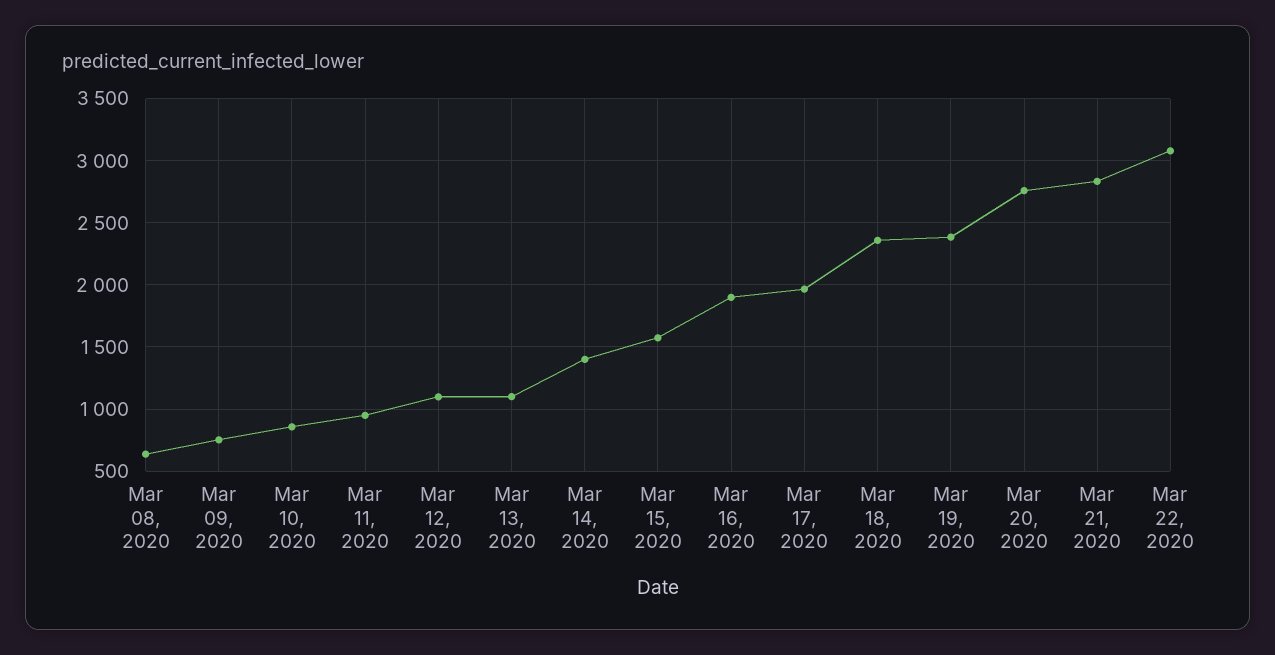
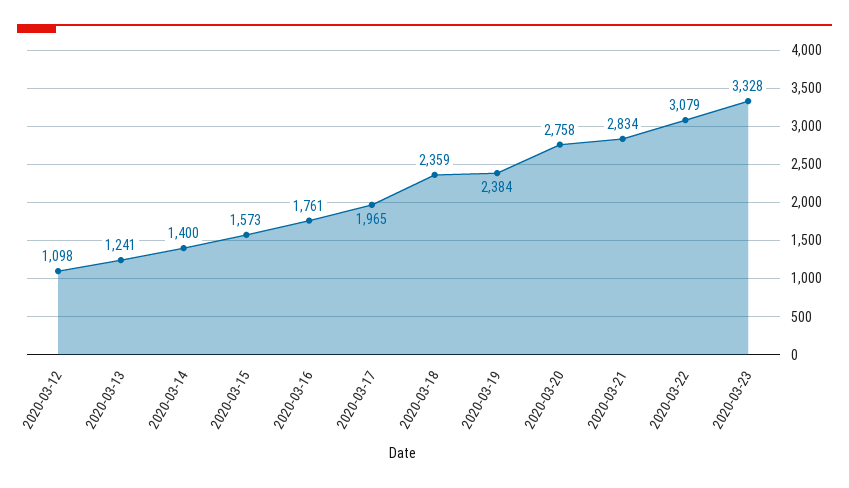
Mar 08, 2020: 650 -> none
Mar 09, 2020: 750 -> none
Mar 10, 2020: 850 -> none
Mar 11, 2020: 950 -> none
Mar 13, 2020: 1100 -> 1241
Mar 16, 2020: 1900 -> 1761
2020-03-23: none -> 3328

